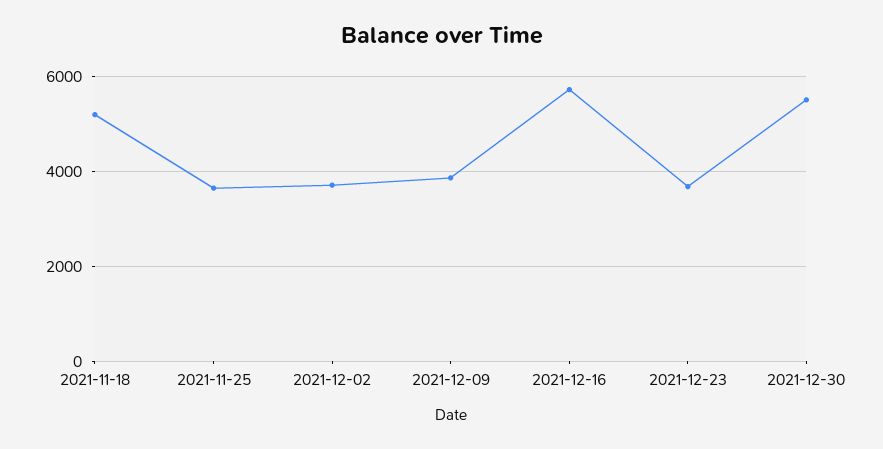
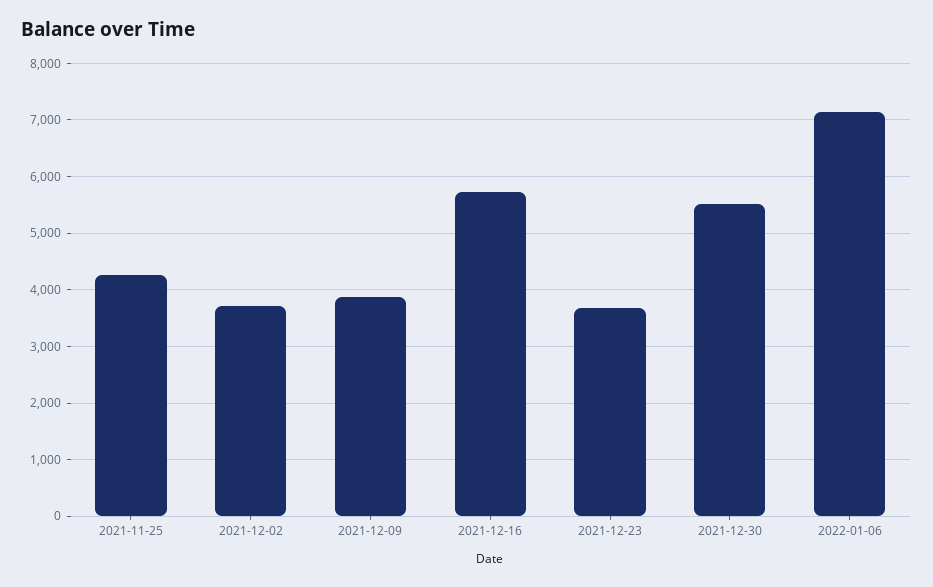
2021-11-18: 5200 -> none
2021-11-25: 3600 -> 4200
2022-01-06: none -> 7200

